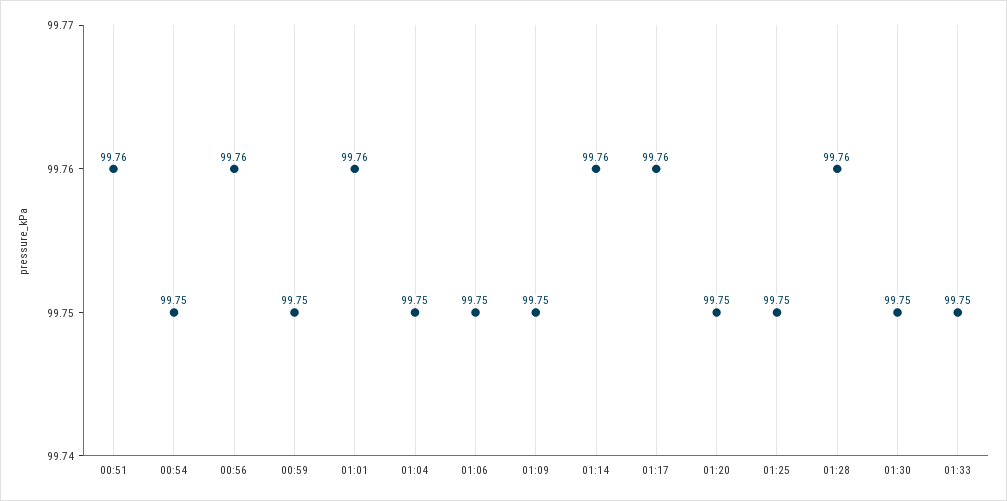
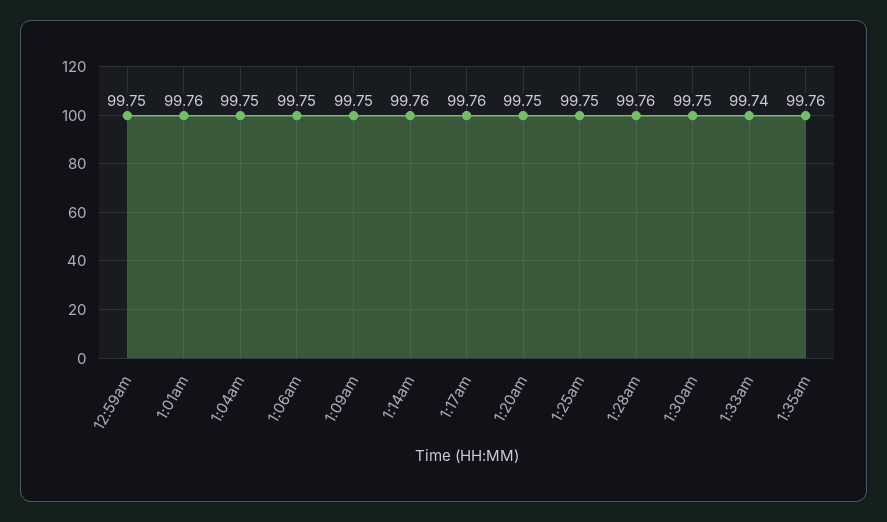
00:51: 99.76 -> none
00:54: 99.75 -> none
00:56: 99.76 -> none
01:33: 99.75 -> 99.74
1:35am: none -> 99.76

